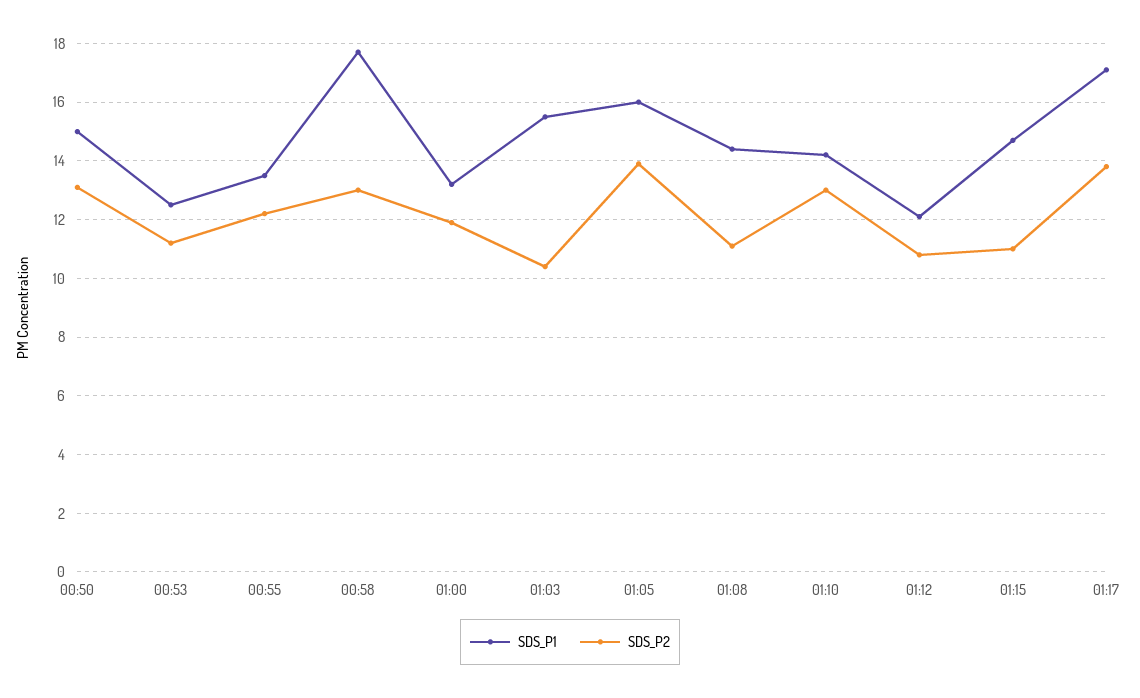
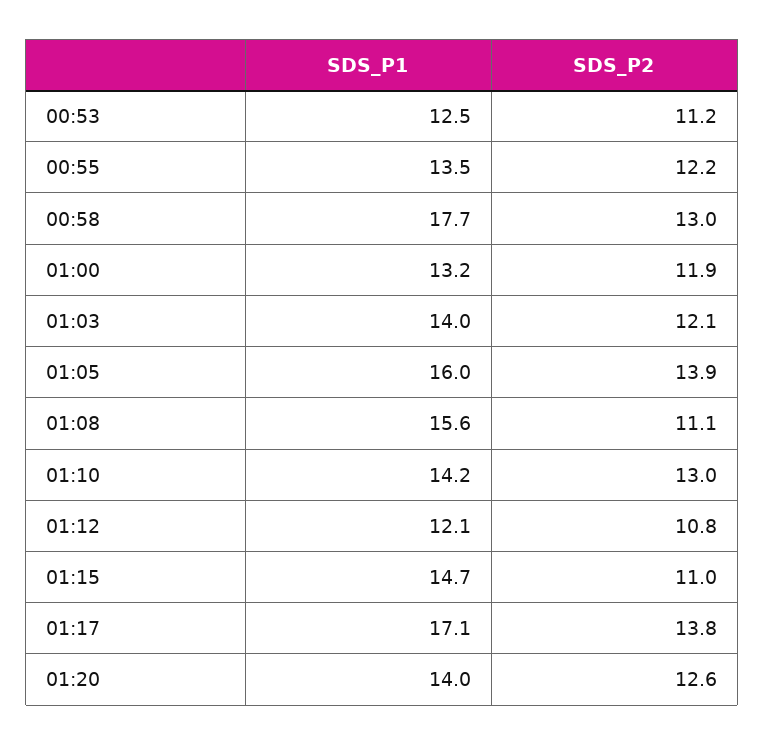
SDS_P1, 00:50: 15 -> none
SDS_P2, 00:50: 13 -> none
SDS_P1, 01:03: 15.5 -> 14
SDS_P2, 01:03: 10.5 -> 12.1
SDS_P1, 01:08: 14.5 -> 15.6
SDS_P1, 01:20: none -> 14
SDS_P2, 01:20: none -> 12.6

